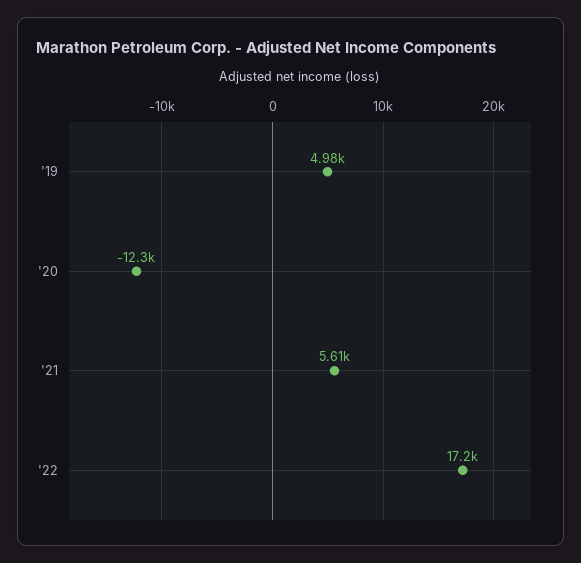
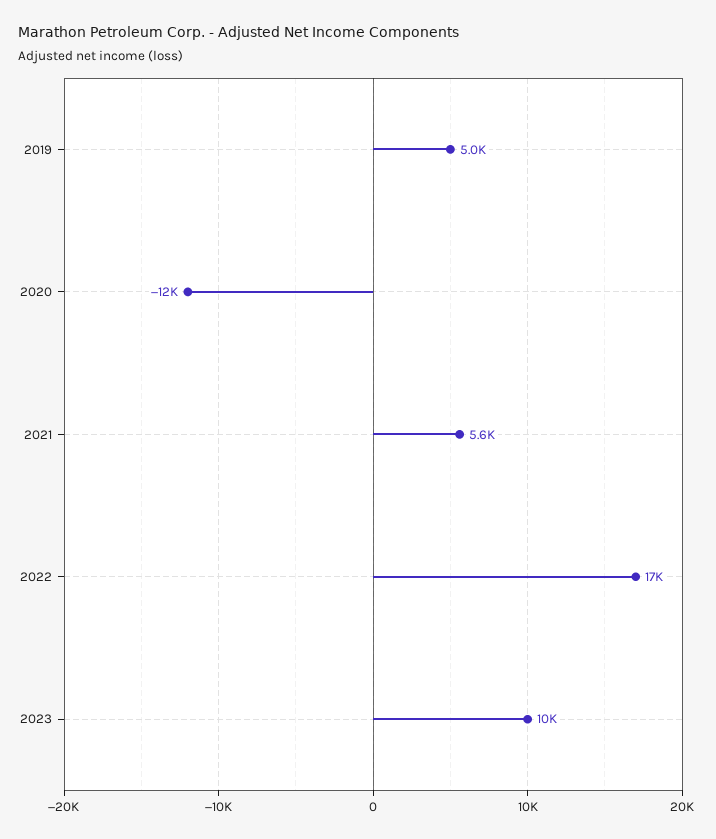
2023: none -> 10000

